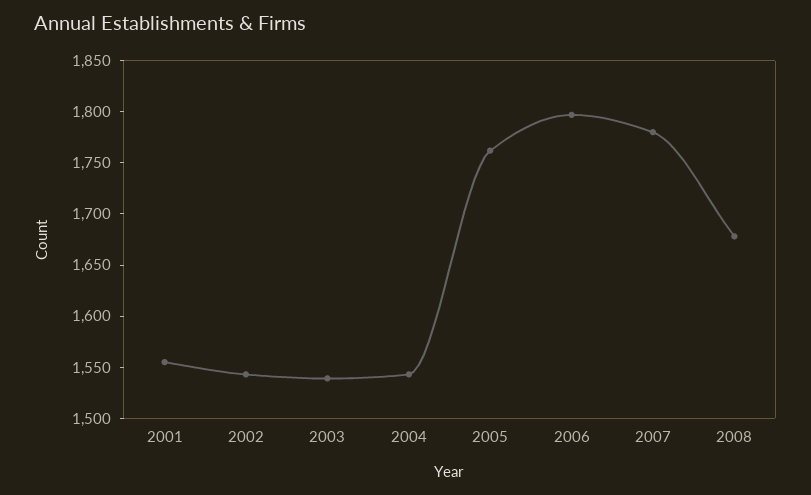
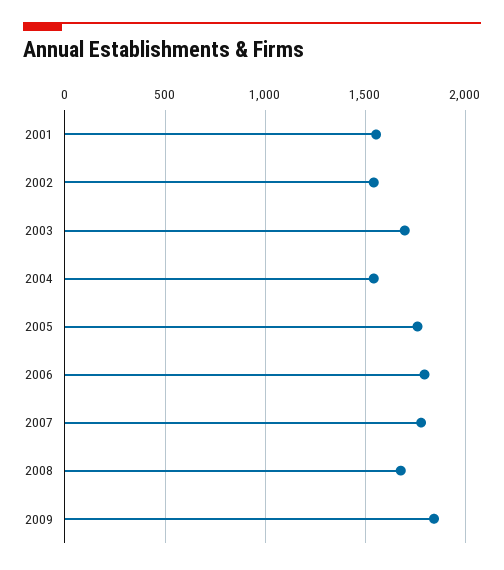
2003: 1540 -> 1700
2009: none -> 1850

